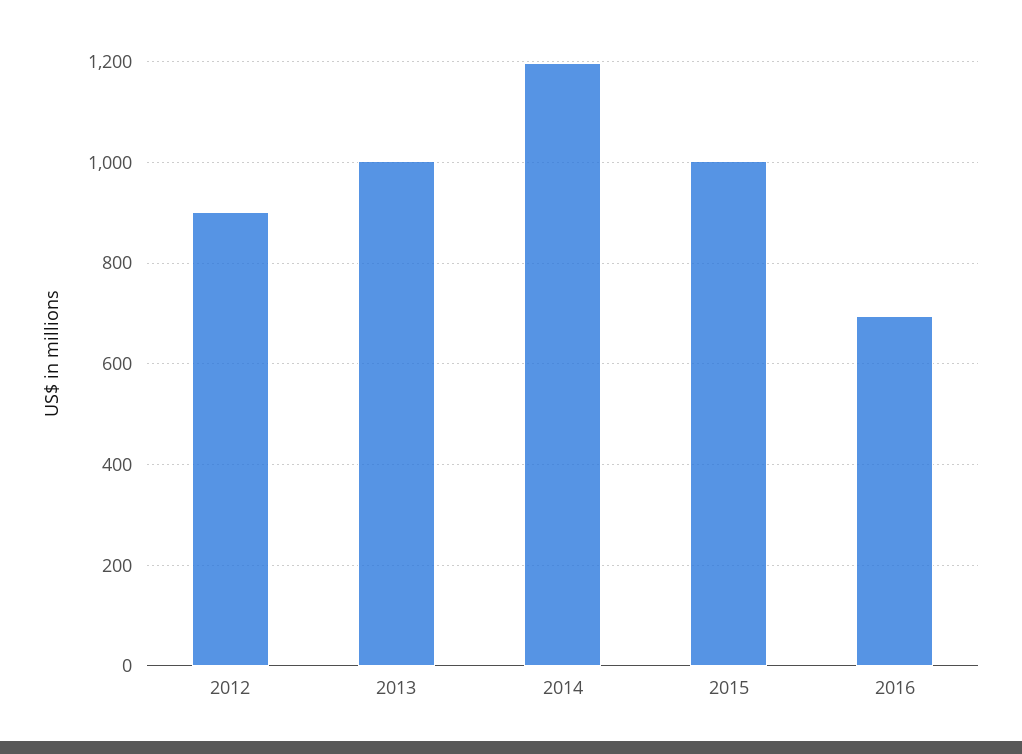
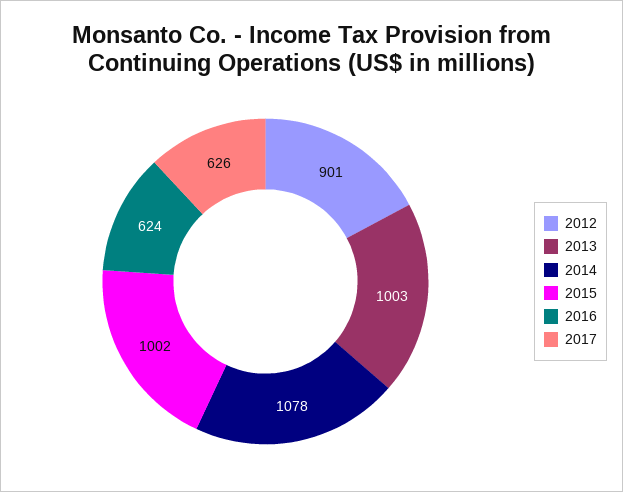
2014: 1200 -> 1078
2016: 700 -> 624
2017: none -> 626

